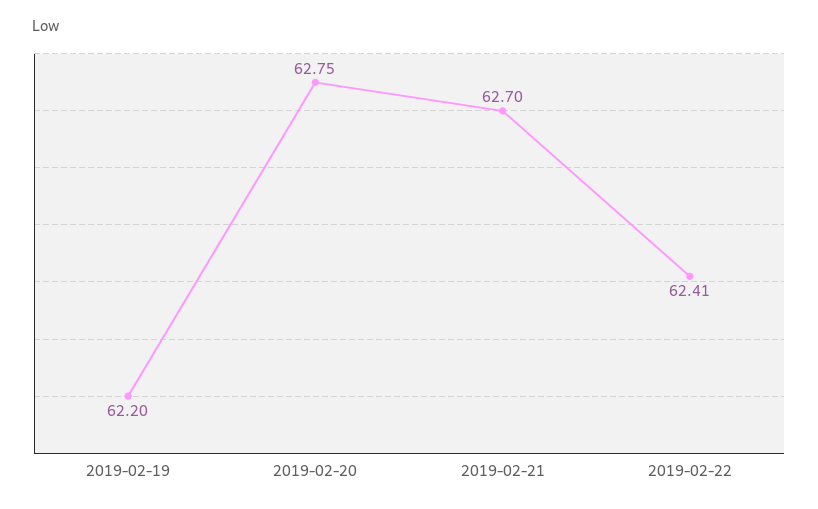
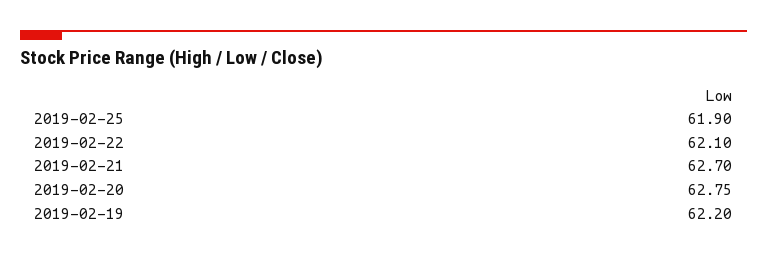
2019-02-22: 62.41 -> 62.1
2019-02-25: none -> 61.9

